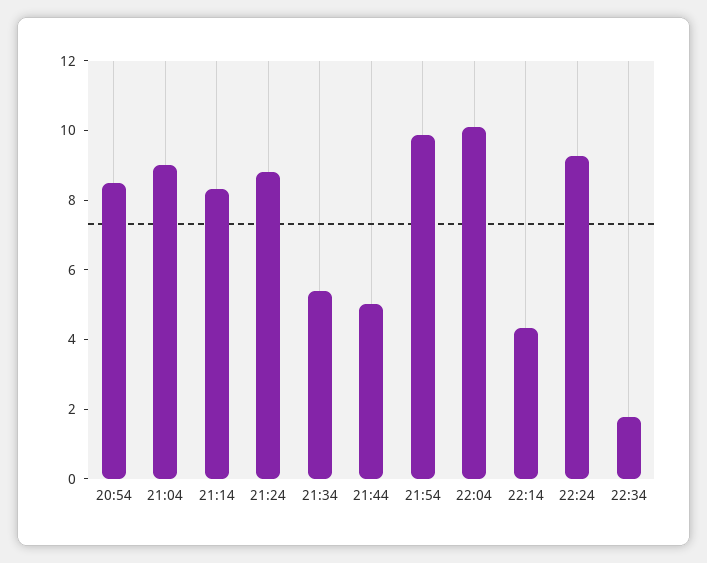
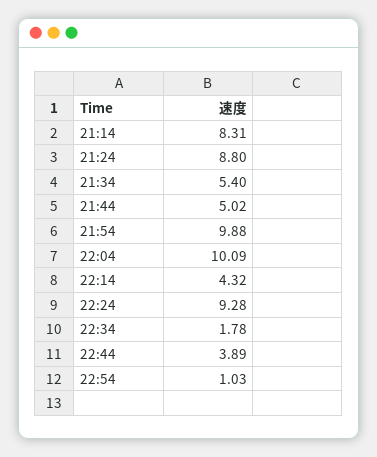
20:54: 8.5 -> none
21:04: 9 -> none
22:44: none -> 3.89
22:54: none -> 1.03

